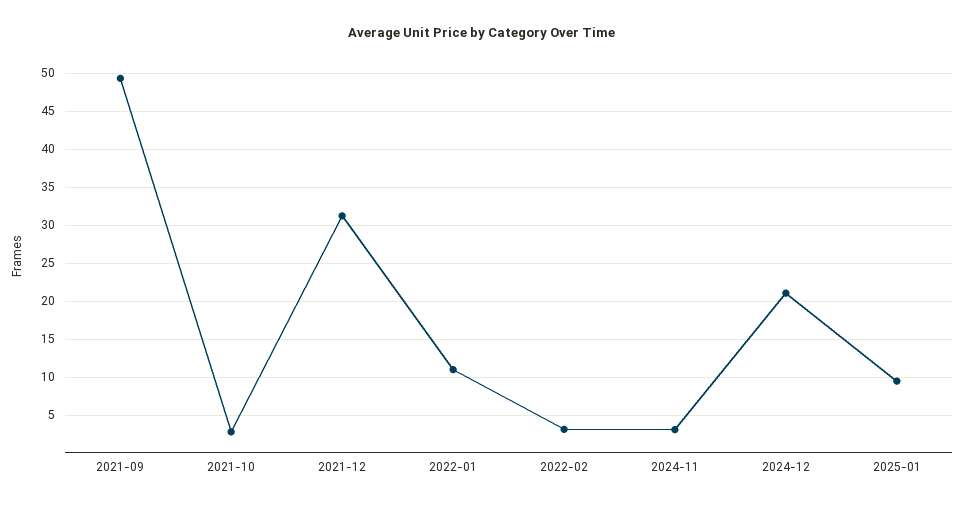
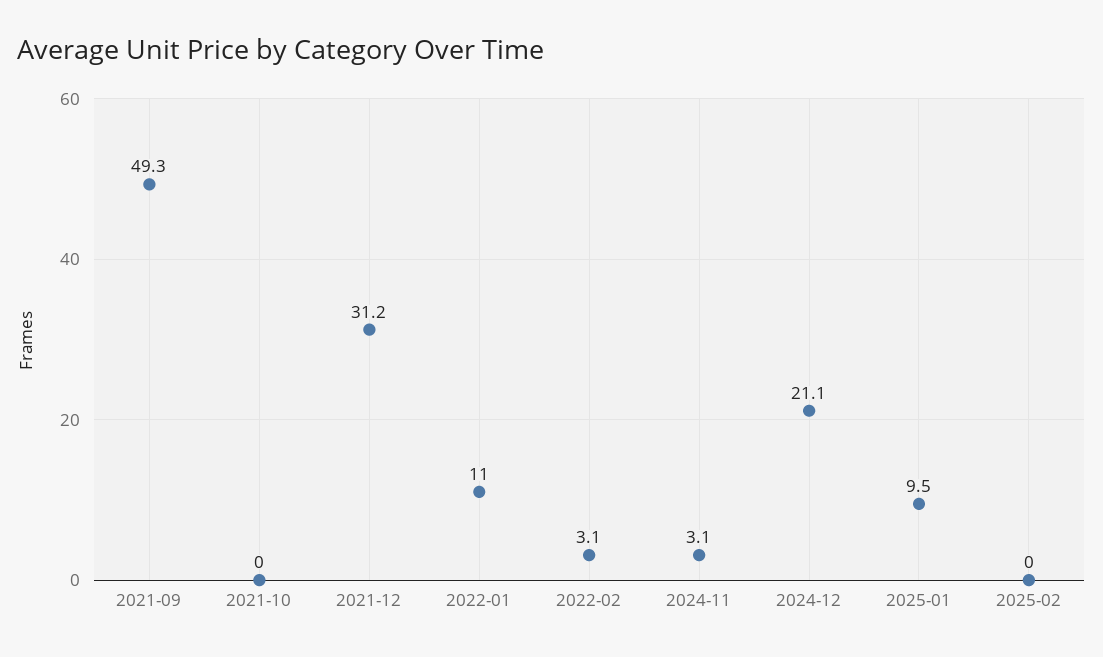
2021-10: 3 -> 0
2025-02: none -> 0

